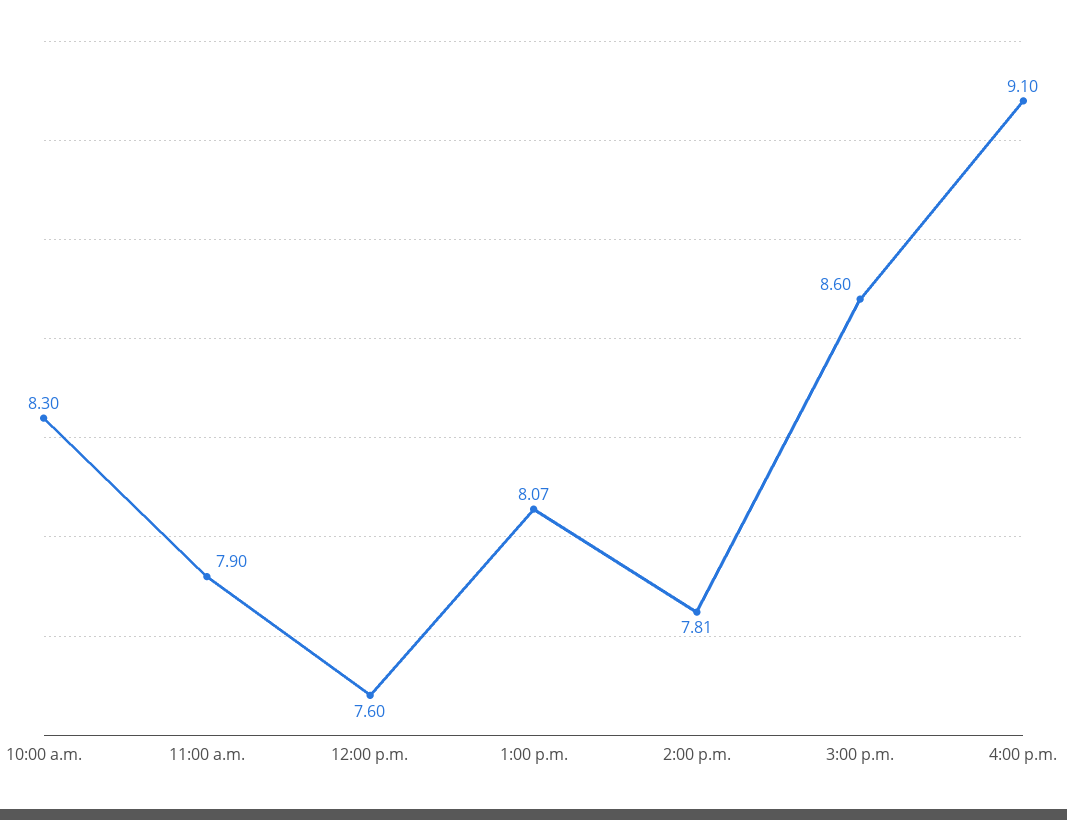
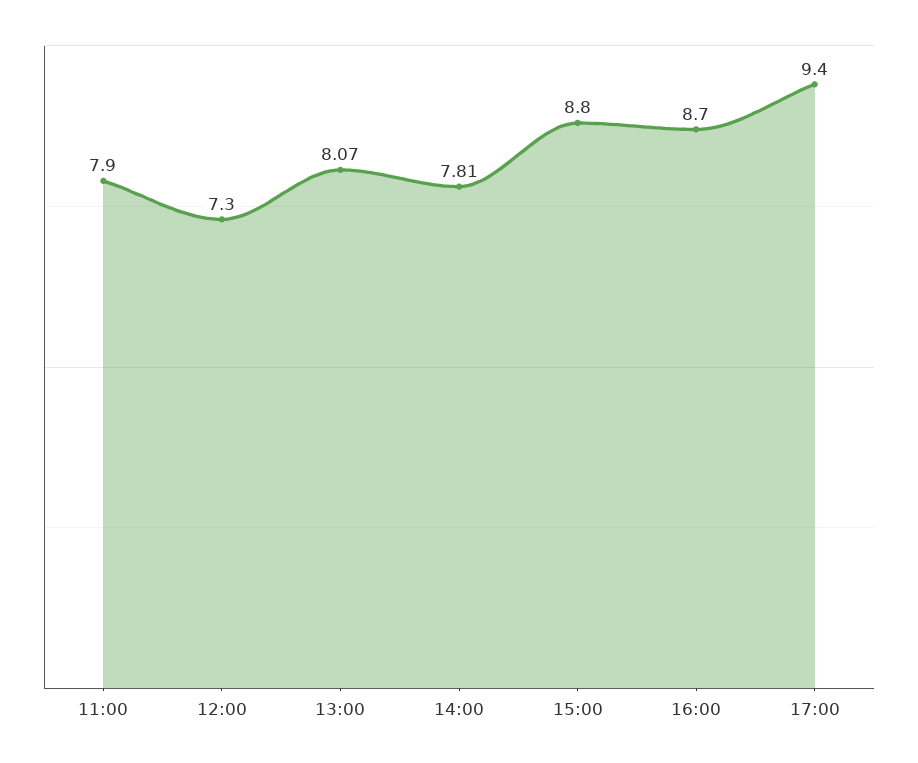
10:00 a.m.: 8.3 -> none
12:00 p.m.: 7.6 -> 7.3
3:00 p.m.: 8.6 -> 8.8
4:00 p.m.: 9.1 -> 8.7
17:00: none -> 9.4

